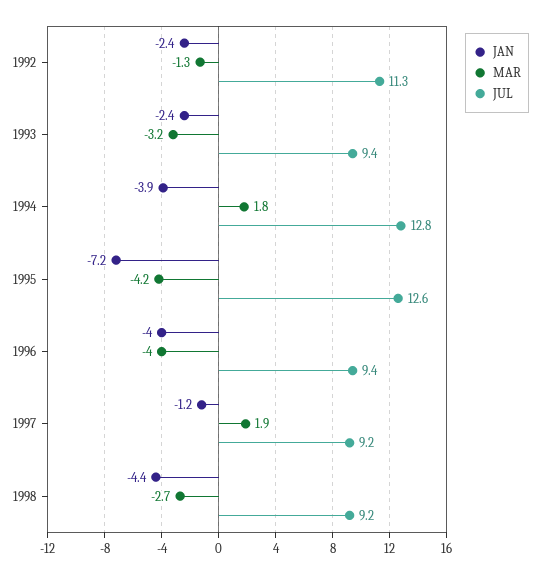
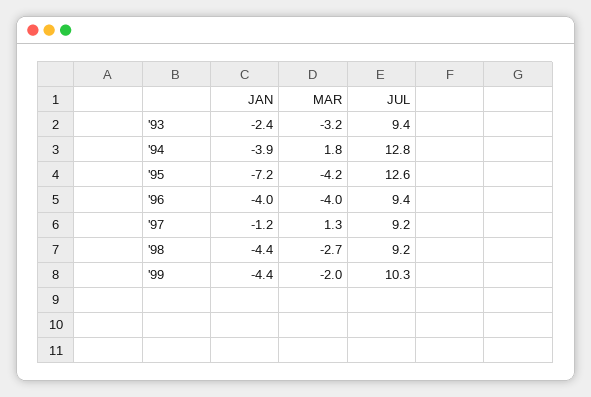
JAN, 1992: -2.4 -> none
MAR, 1992: -1.3 -> none
JUL, 1992: 11.3 -> none
MAR, 1997: 1.9 -> 1.3
JAN, '99: none -> -4.4
MAR, '99: none -> -2
JUL, '99: none -> 10.3

